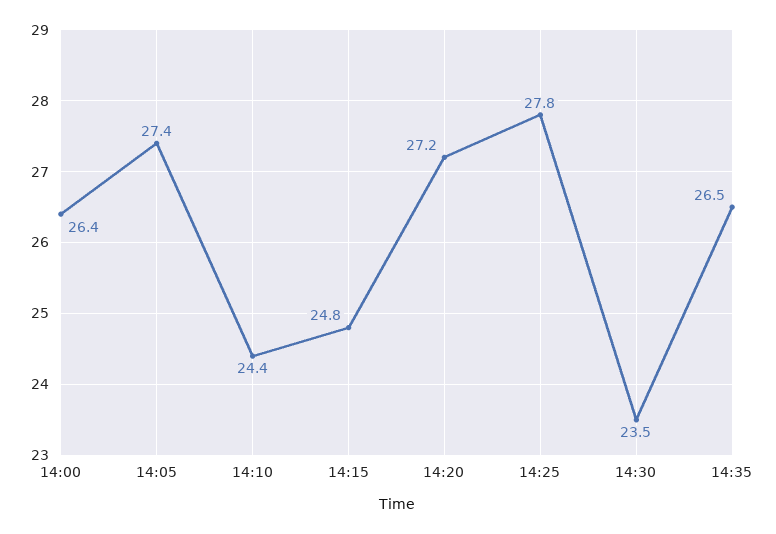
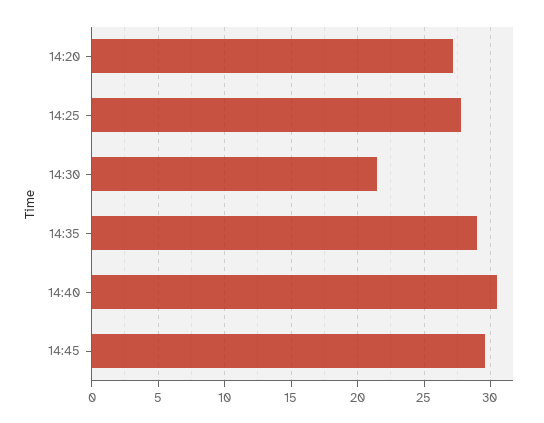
14:00: 26.4 -> none
14:05: 27.4 -> none
14:10: 24.4 -> none
14:15: 24.8 -> none
14:30: 23.5 -> 21.5
14:35: 26.5 -> 29
14:40: none -> 30.5
14:45: none -> 29.5

